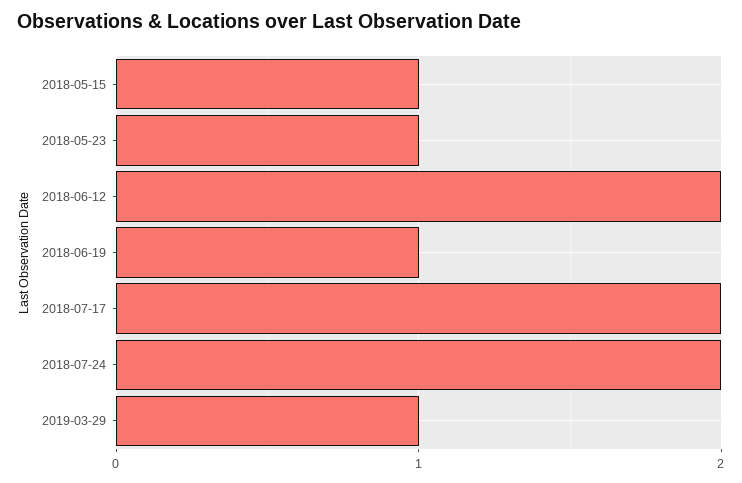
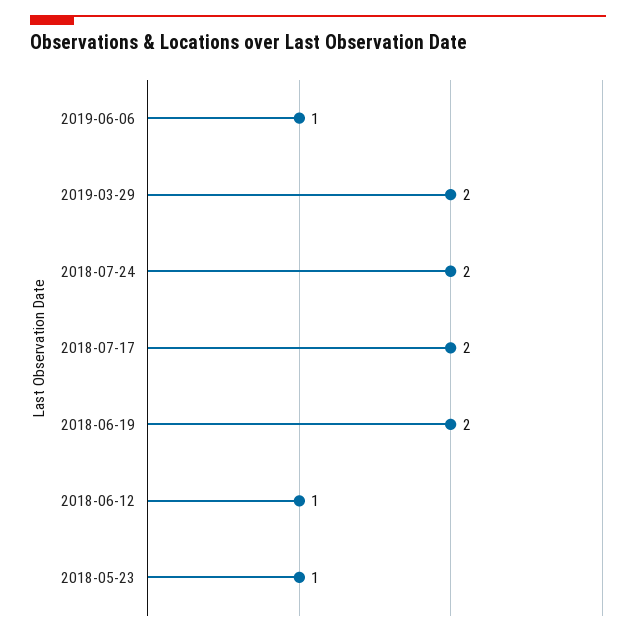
2018-05-15: 1 -> none
2018-06-12: 2 -> 1
2018-06-19: 1 -> 2
2019-03-29: 1 -> 2
2019-06-06: none -> 1

